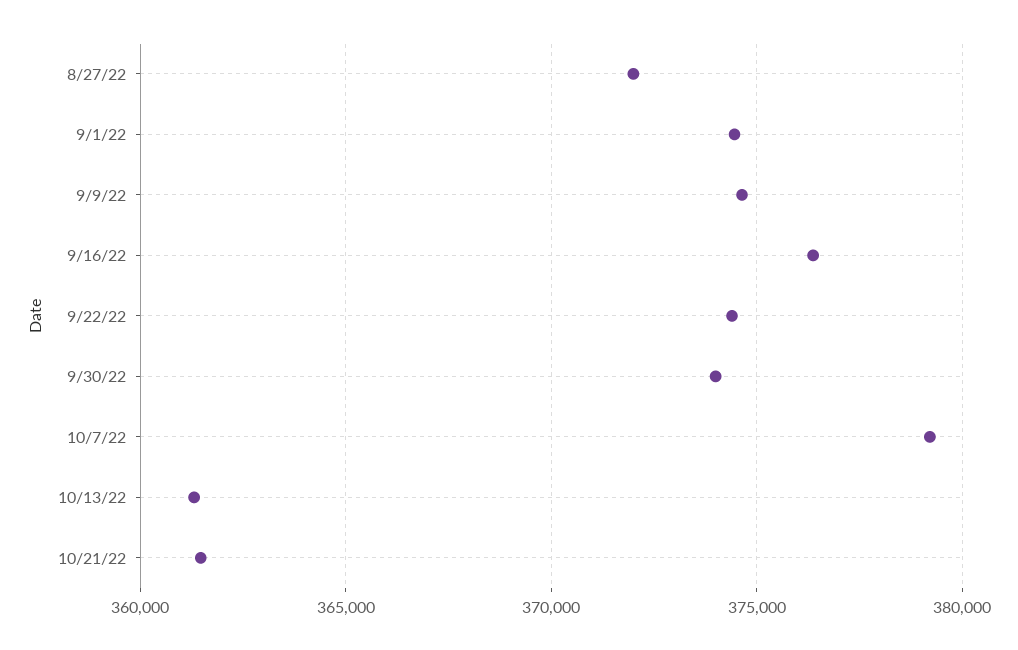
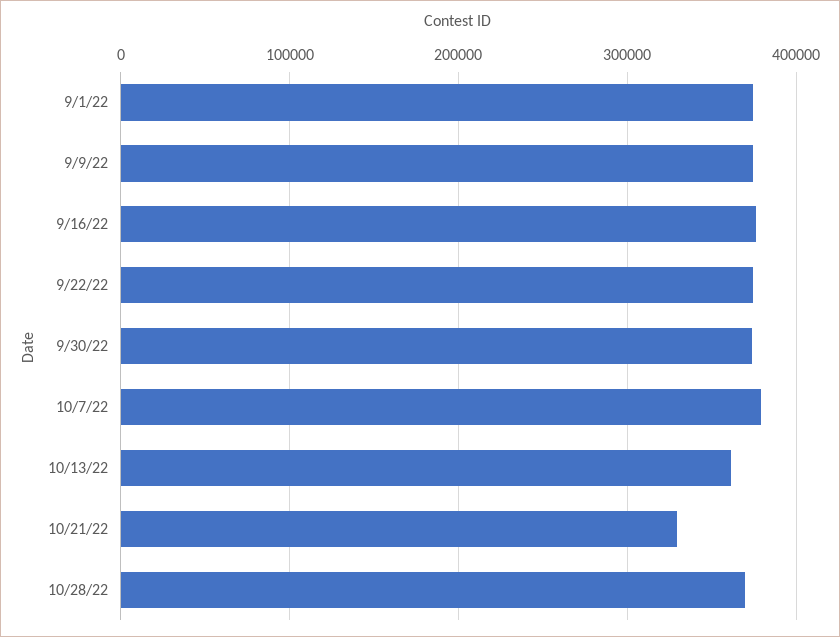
8/27/22: 372000 -> none
10/21/22: 361500 -> 330000
10/28/22: none -> 370000

